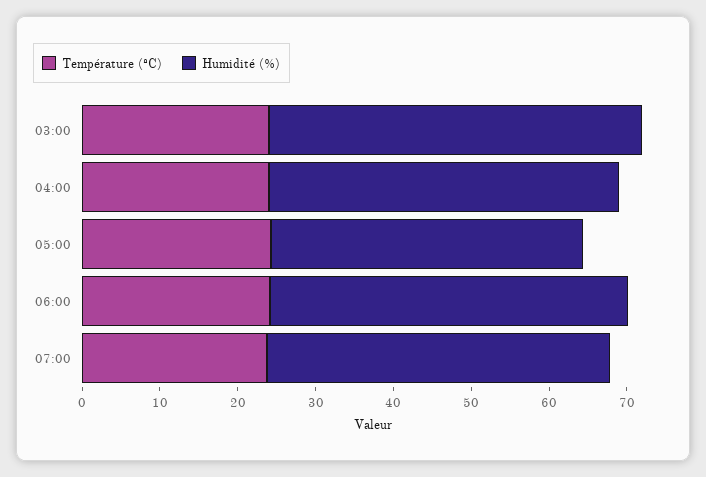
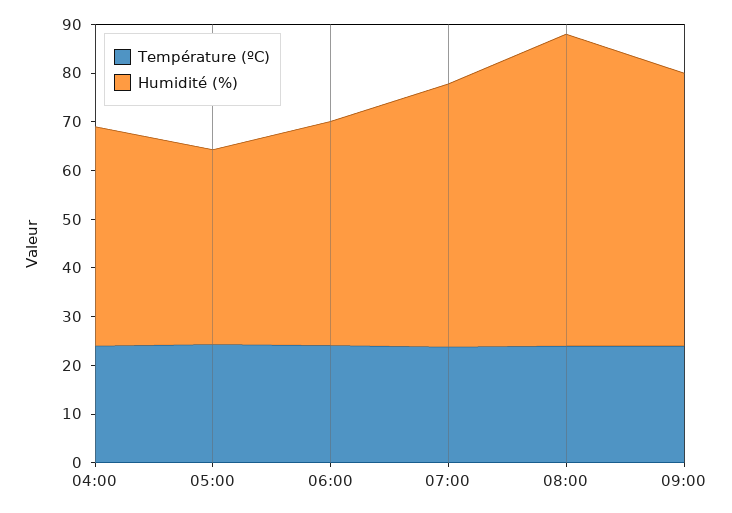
Température (ºC), 03:00: 24 -> none
Humidité (%), 03:00: 48 -> none
Humidité (%), 07:00: 44 -> 54
Température (ºC), 08:00: none -> 24
Humidité (%), 08:00: none -> 64
Température (ºC), 09:00: none -> 24
Humidité (%), 09:00: none -> 56

